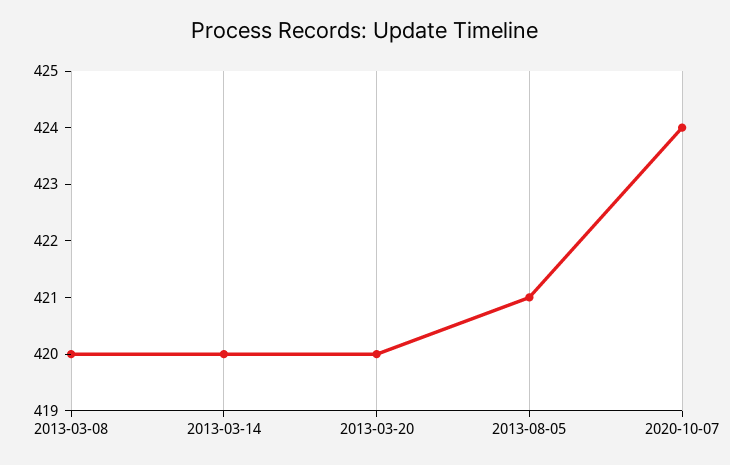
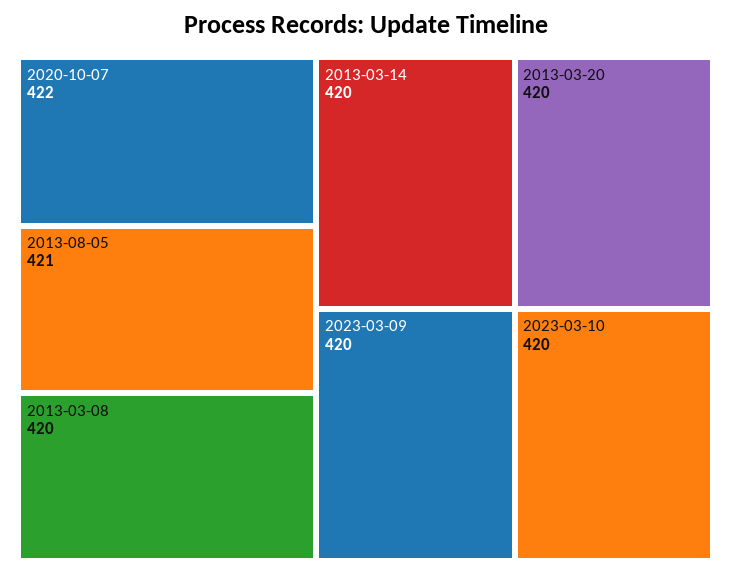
2020-10-07: 424 -> 422
2023-03-09: none -> 420
2023-03-10: none -> 420

